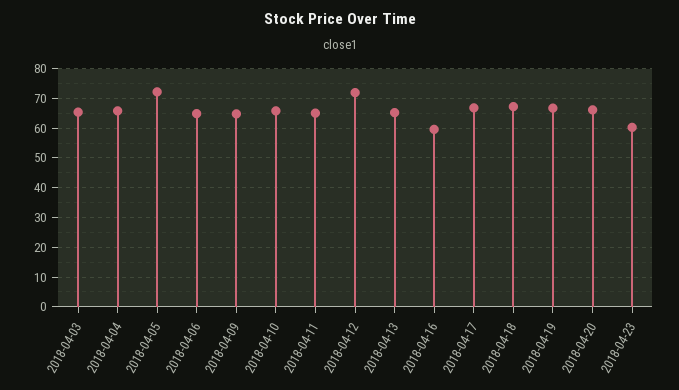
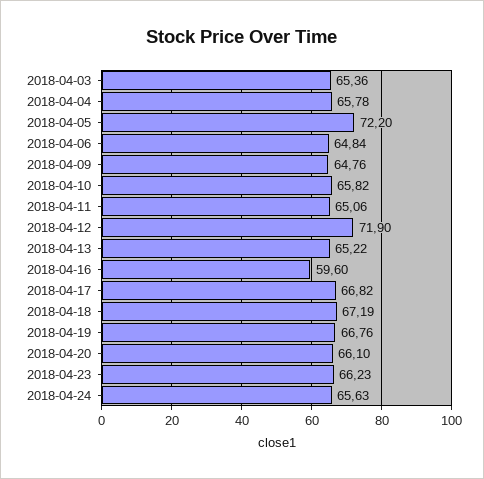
2018-04-23: 60 -> 66.23
2018-04-24: none -> 65.63

